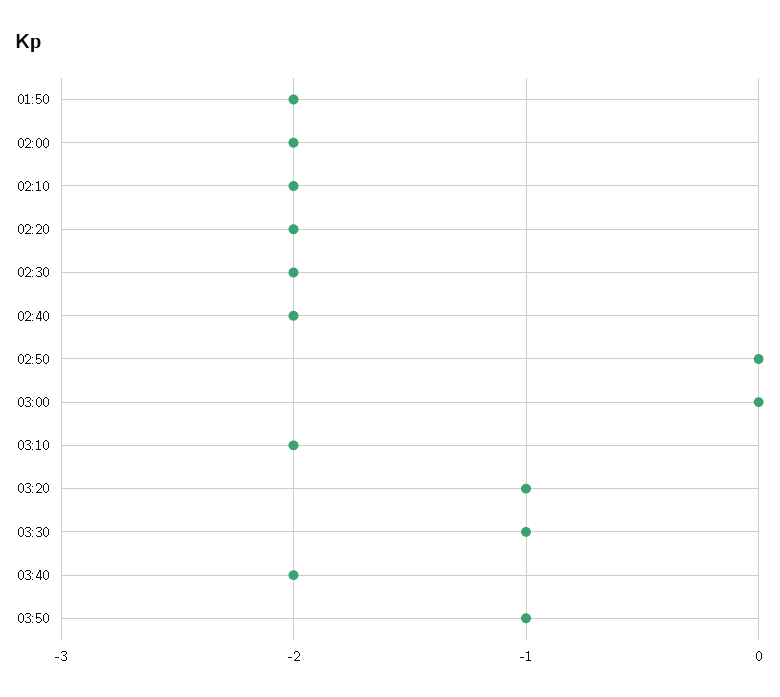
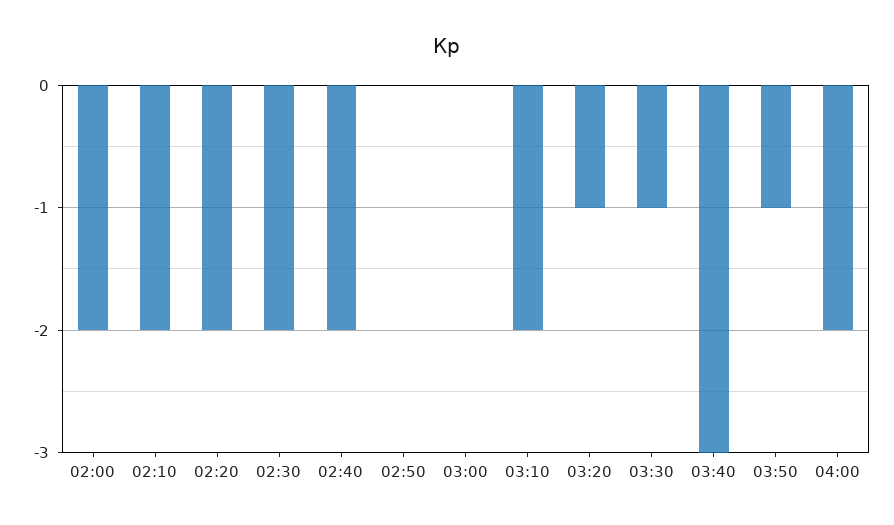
01:50: -2 -> none
03:40: -2 -> -3
04:00: none -> -2

